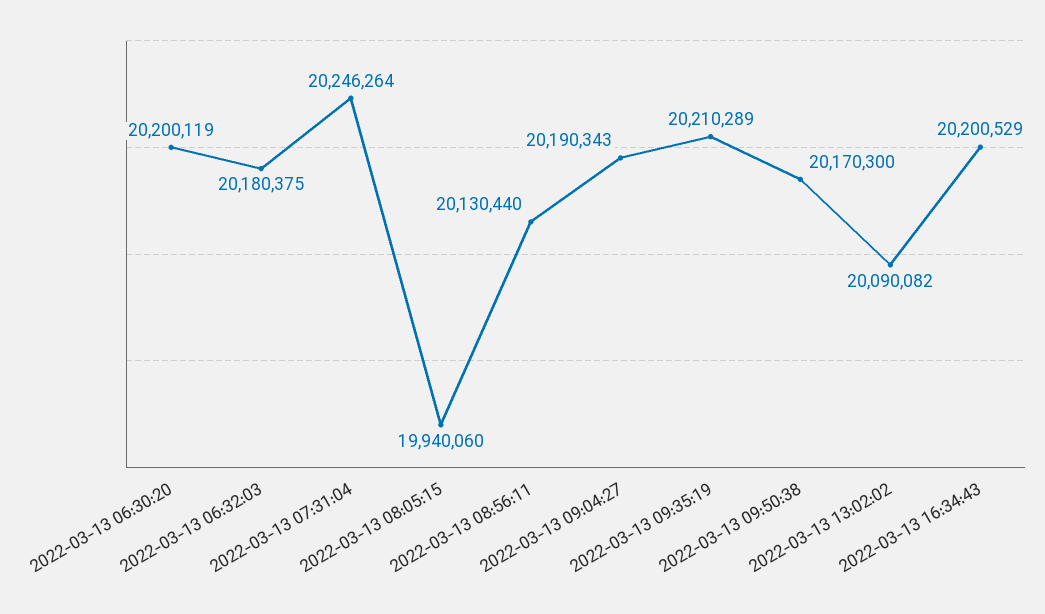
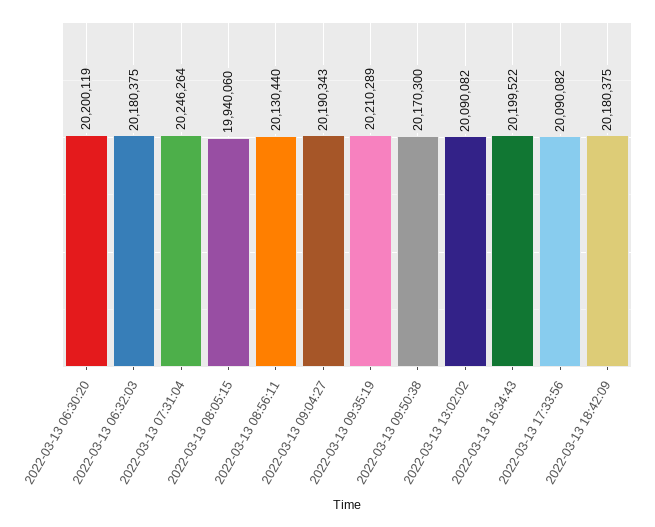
2022-03-13 16:34:43: 20200529 -> 20199522
2022-03-13 17:33:56: none -> 20090082
2022-03-13 18:42:09: none -> 20180375

